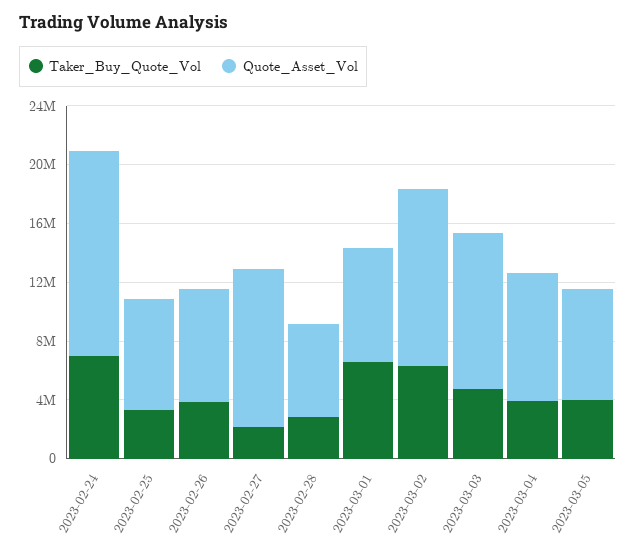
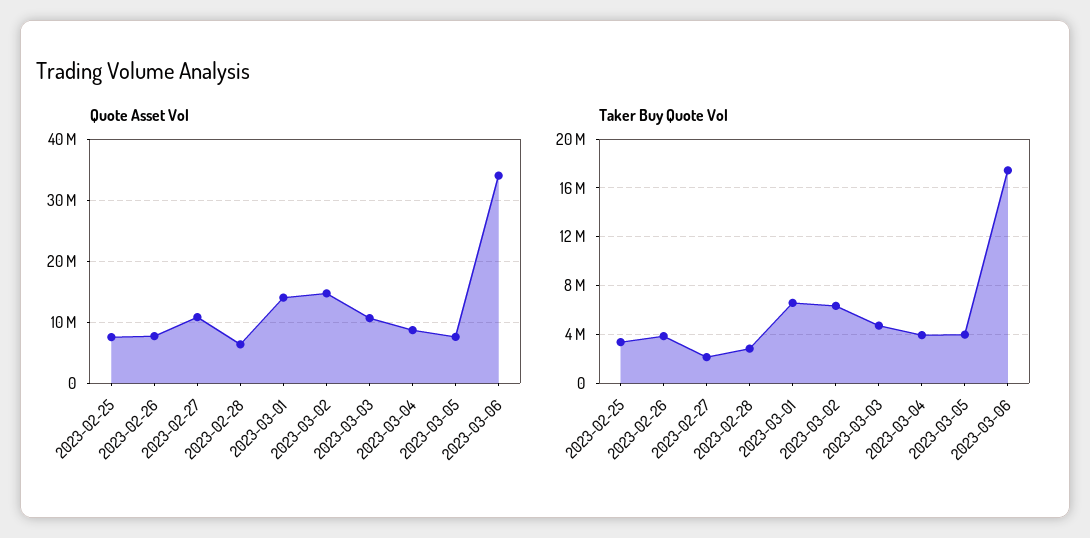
Taker_Buy_Quote_Vol, 2023-02-24: 7000000 -> none
Quote_Asset_Vol, 2023-02-24: 14000000 -> none
Quote_Asset_Vol, 2023-03-01: 8000000 -> 14000000
Quote_Asset_Vol, 2023-03-02: 12000000 -> 15000000
Quote_Asset_Vol, 2023-03-06: none -> 34000000
Taker_Buy_Quote_Vol, 2023-03-06: none -> 17500000

